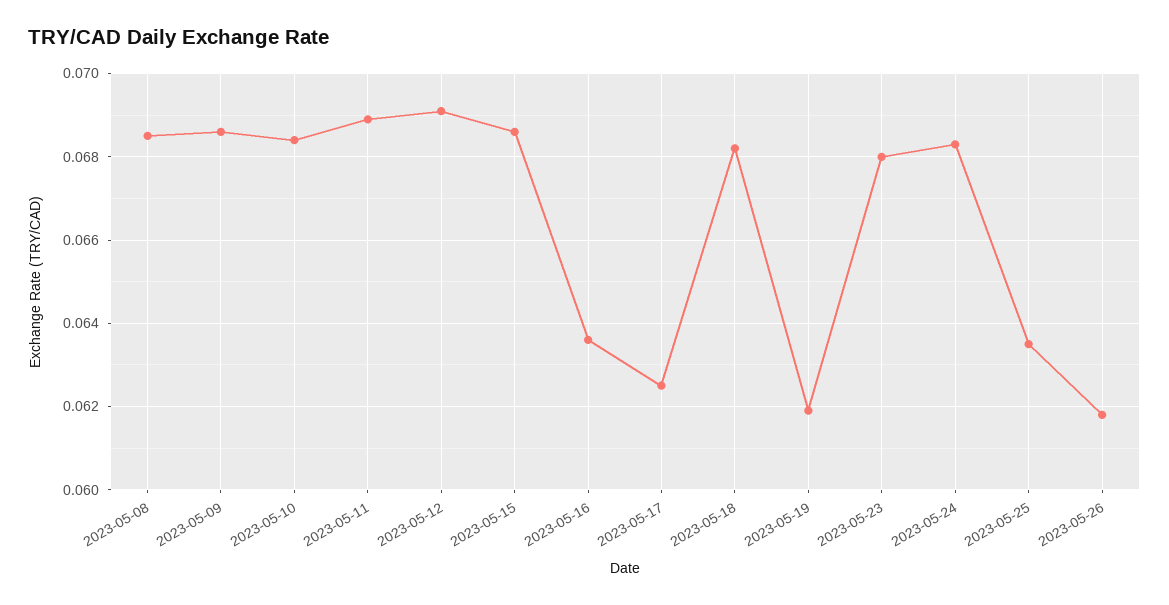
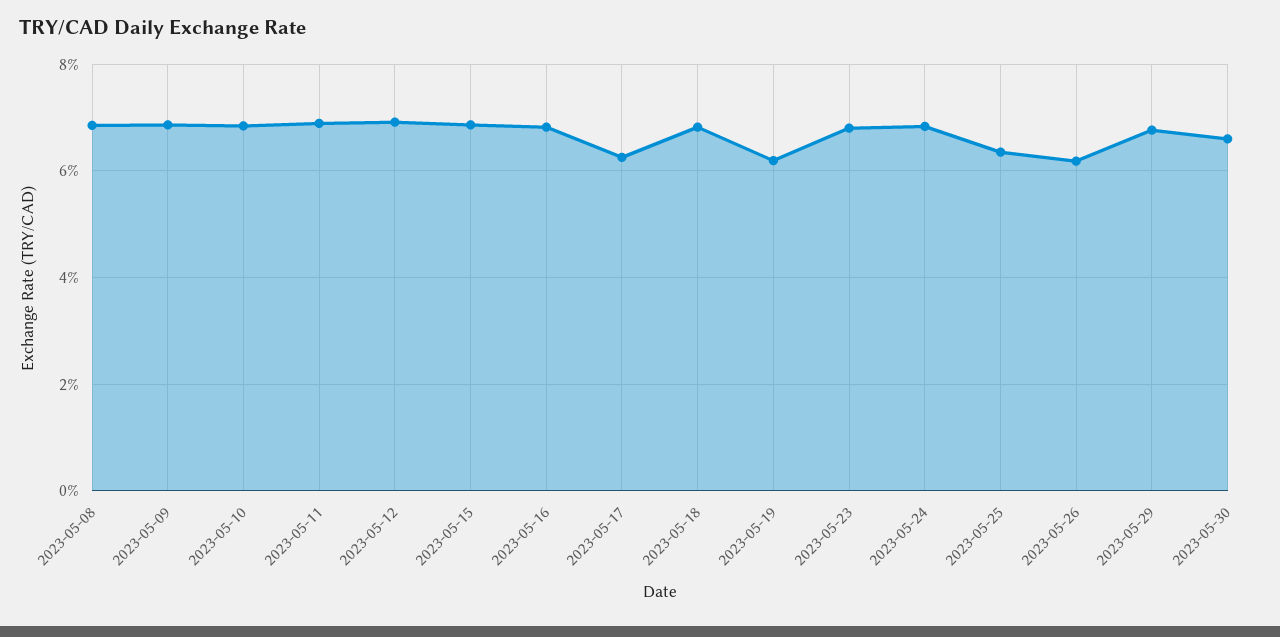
2023-05-16: 0.0635 -> 0.068
2023-05-29: none -> 0.068
2023-05-30: none -> 0.066

